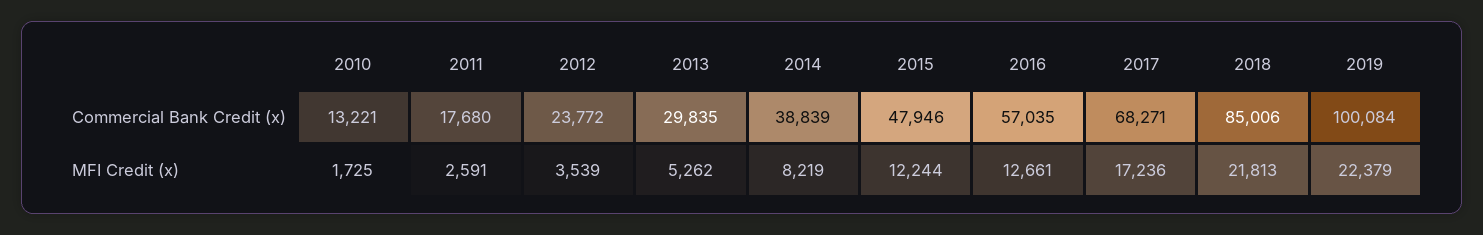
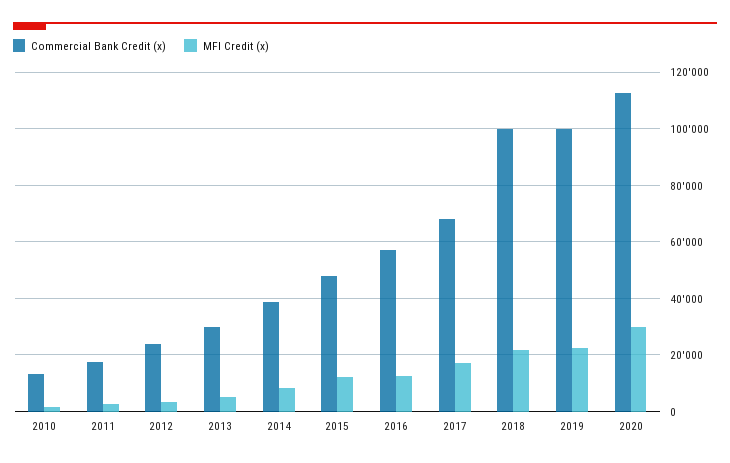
Commercial Bank Credit (x), 2018: 85006 -> 100000
Commercial Bank Credit (x), 2020: none -> 112500
MFI Credit (x), 2020: none -> 30000

